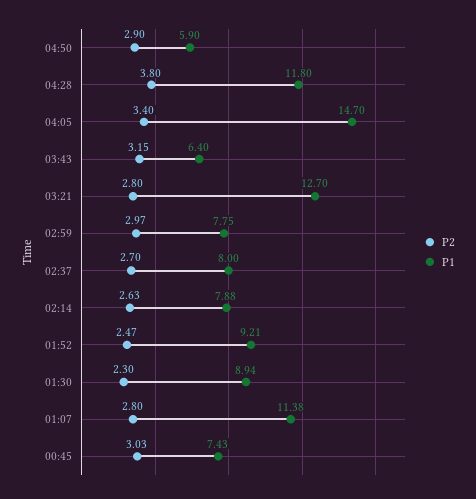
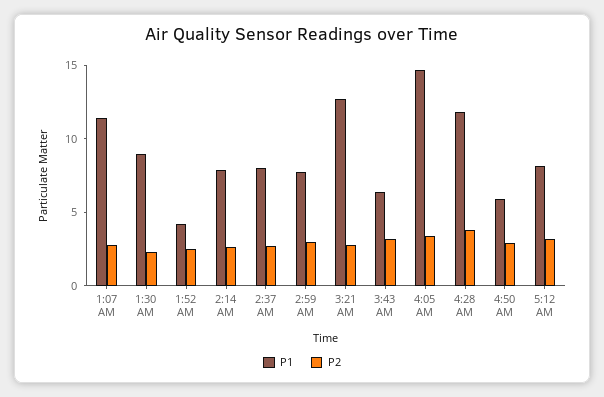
P1, 01:52: 9.21 -> 4
P2, 00:45: 3.03 -> none
P1, 00:45: 7.43 -> none
P1, 5:12 AM: none -> 8
P2, 5:12 AM: none -> 3

